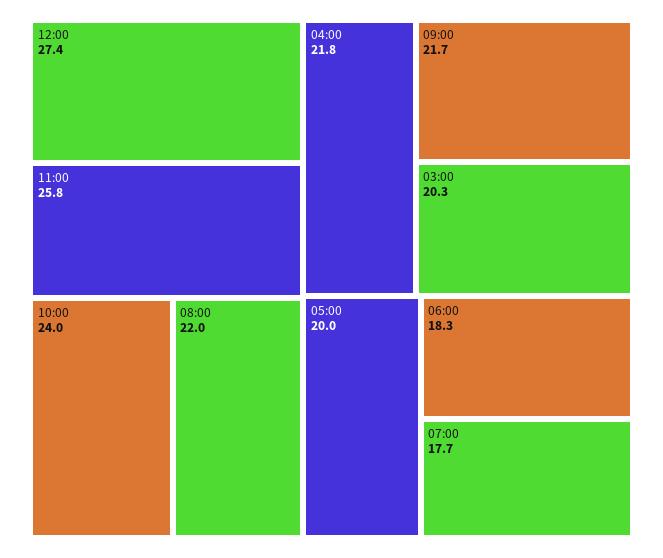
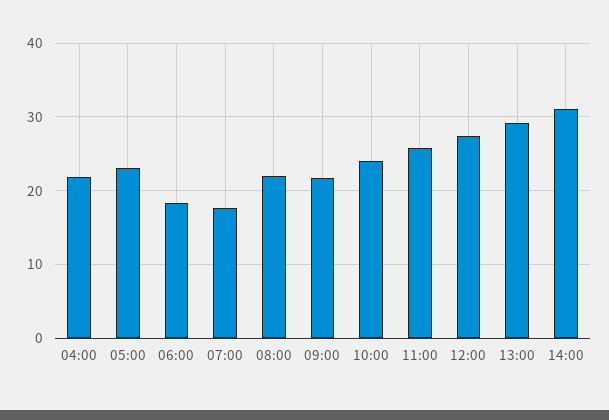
03:00: 20.3 -> none
05:00: 20 -> 23
13:00: none -> 29
14:00: none -> 31

